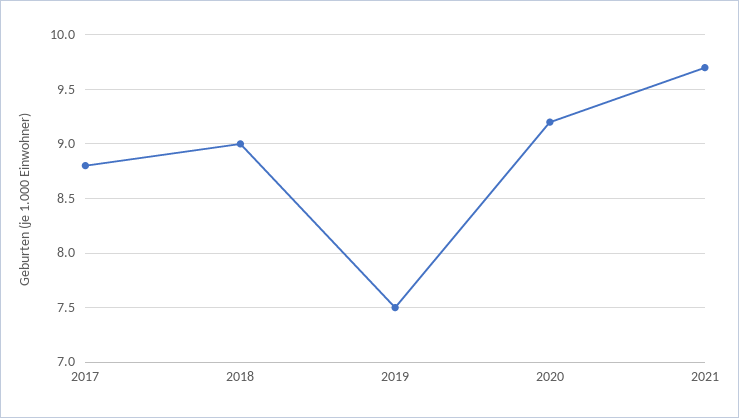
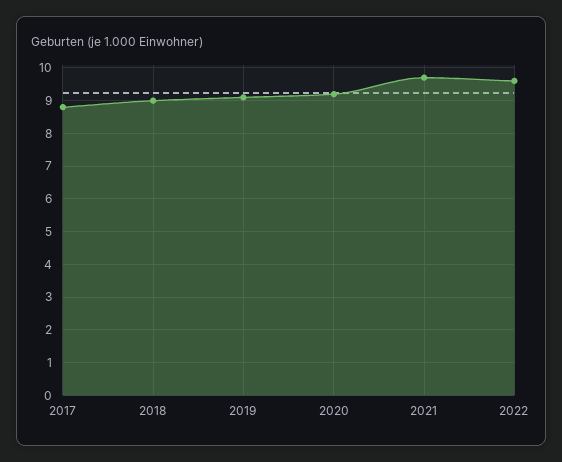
2019: 7.5 -> 9
2022: none -> 9.5

